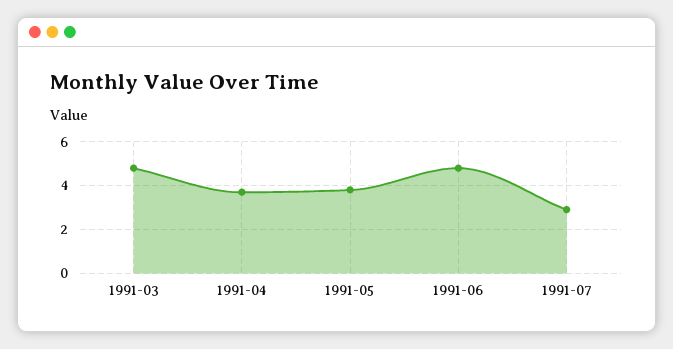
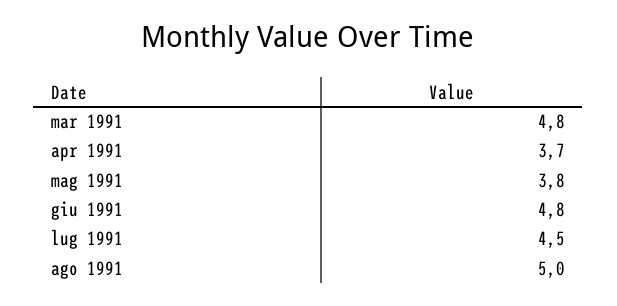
1991-07: 3 -> 4.5
ago 1991: none -> 5

